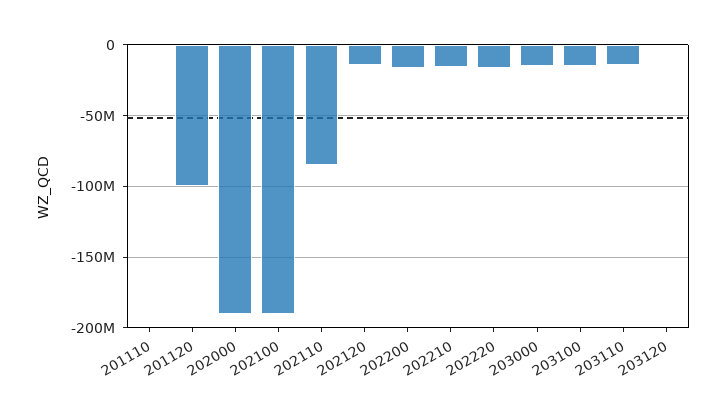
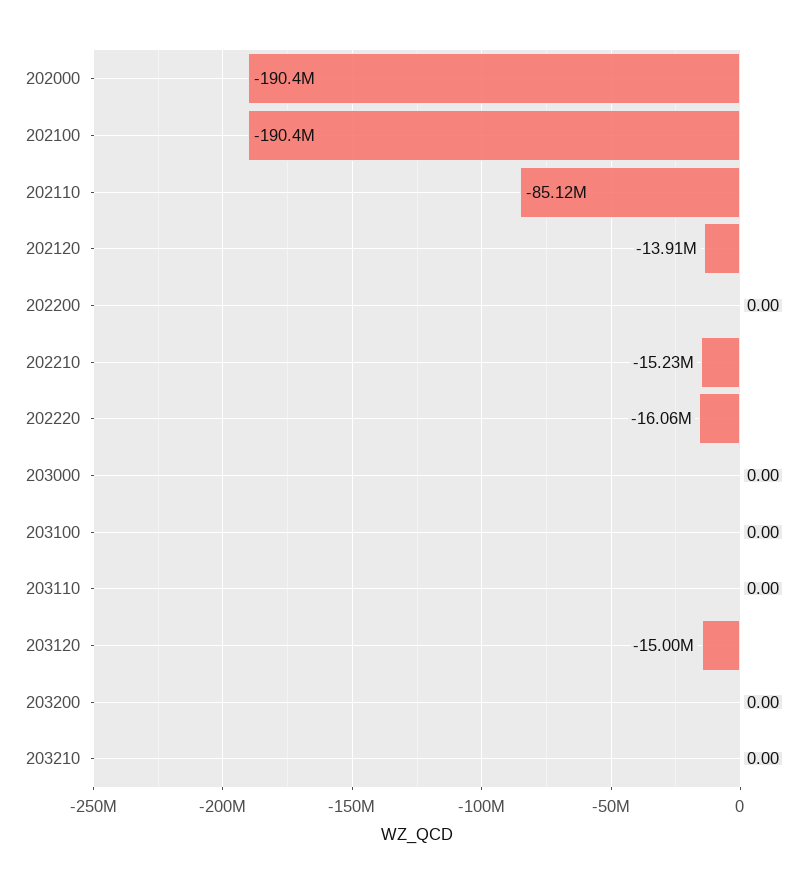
201110: 0 -> none
201120: -100000000 -> none
202200: -15000000 -> 0
203000: -15000000 -> 0
203100: -15000000 -> 0
203110: -15000000 -> 0
203120: 0 -> -15000000
203200: none -> 0
203210: none -> 0

